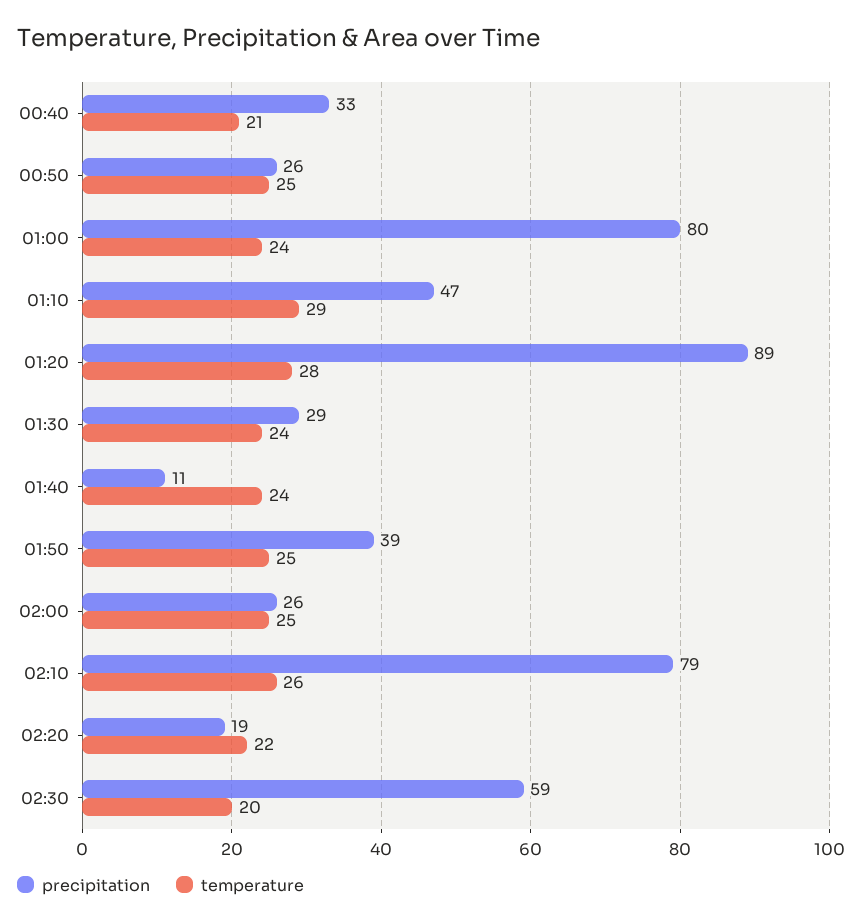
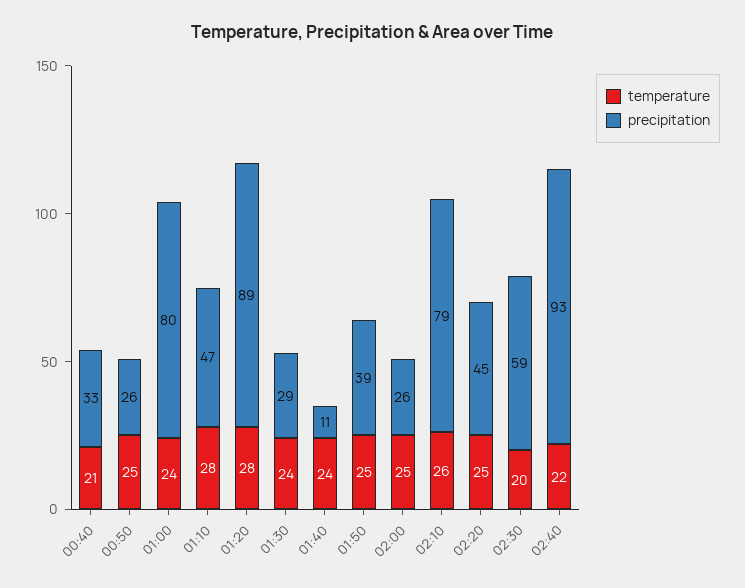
temperature, 01:10: 29 -> 28
precipitation, 02:20: 19 -> 45
temperature, 02:20: 22 -> 25
temperature, 02:40: none -> 22
precipitation, 02:40: none -> 93

